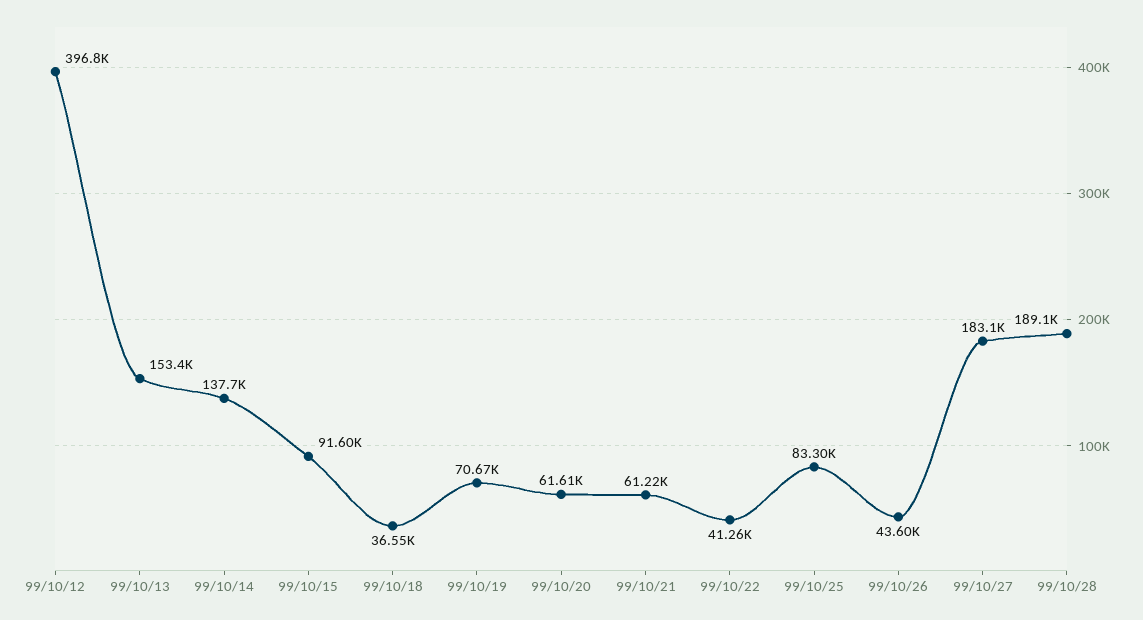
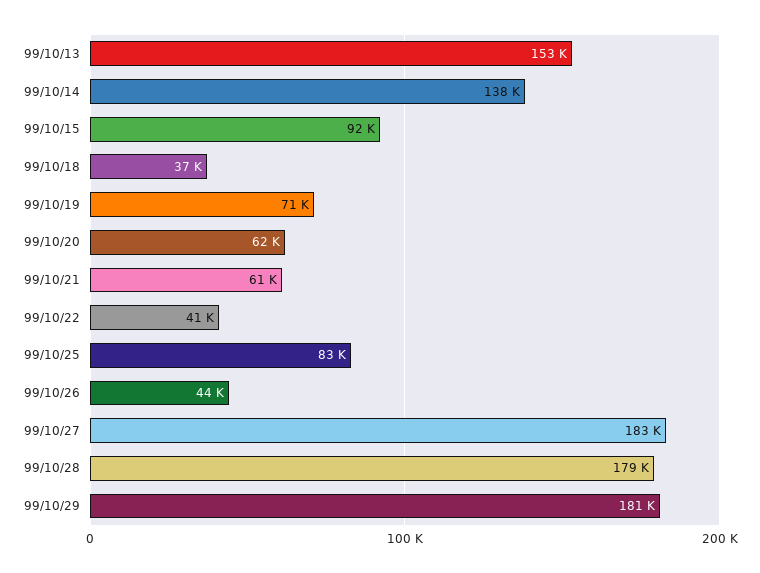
99/10/12: 396800 -> none
99/10/28: 189100 -> 179000
99/10/29: none -> 181000

